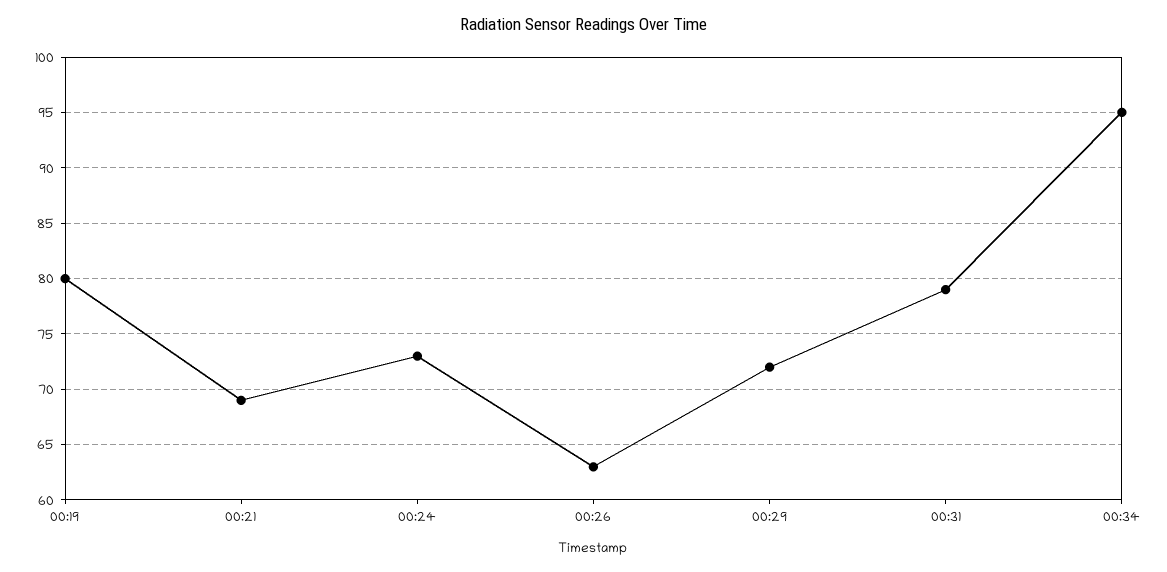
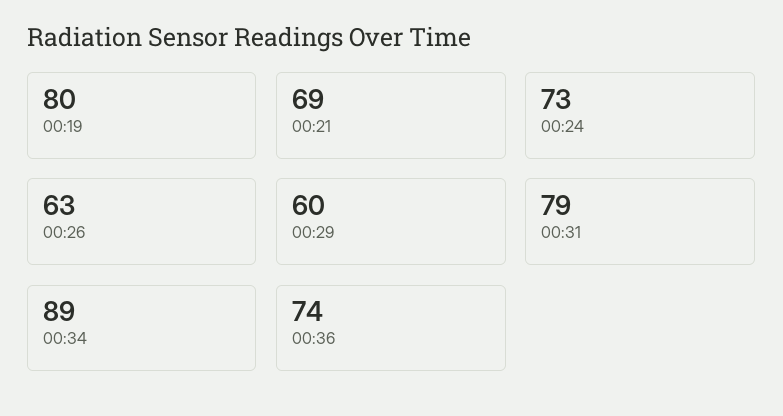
00:29: 72 -> 60
00:34: 95 -> 89
00:36: none -> 74

